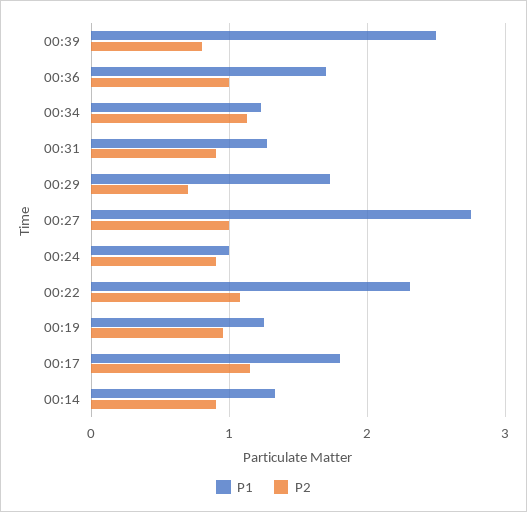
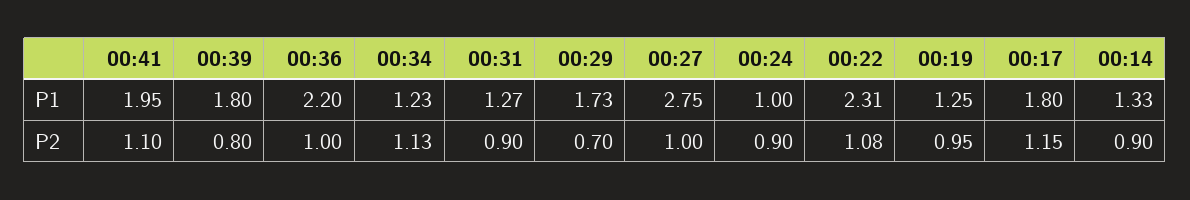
P1, 00:39: 2.5 -> 1.8
P1, 00:36: 1.7 -> 2.2
P1, 00:41: none -> 1.95
P2, 00:41: none -> 1.1

